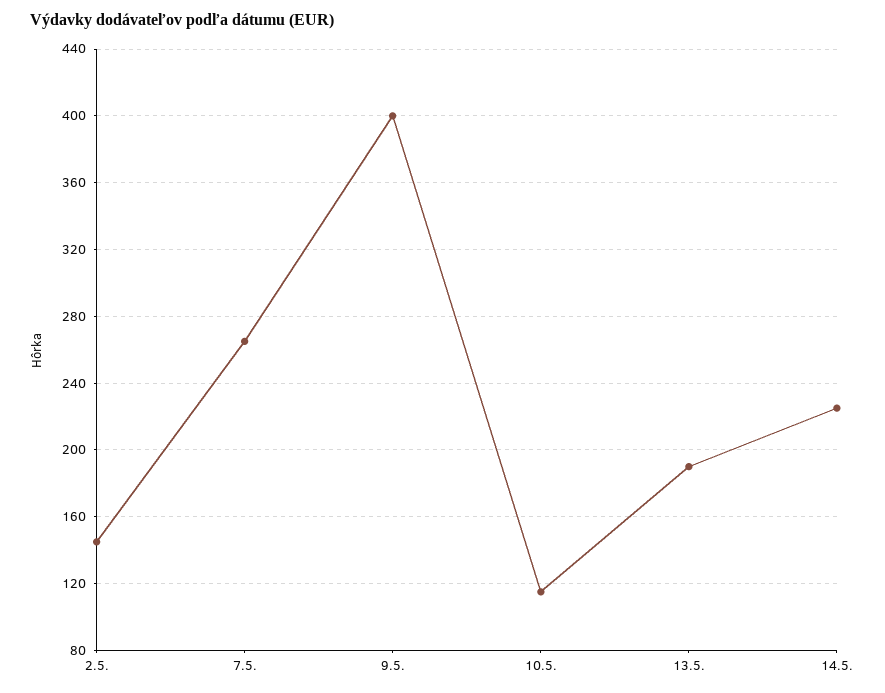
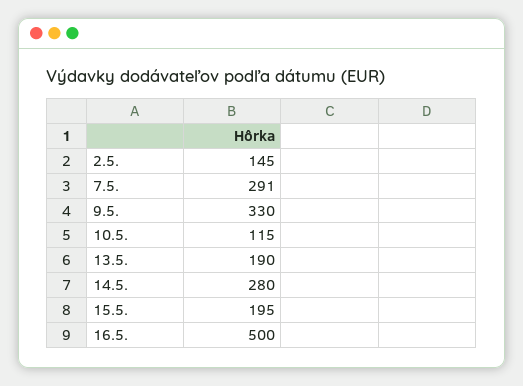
7.5.: 265 -> 291
9.5.: 400 -> 330
14.5.: 225 -> 280
15.5.: none -> 195
16.5.: none -> 500

